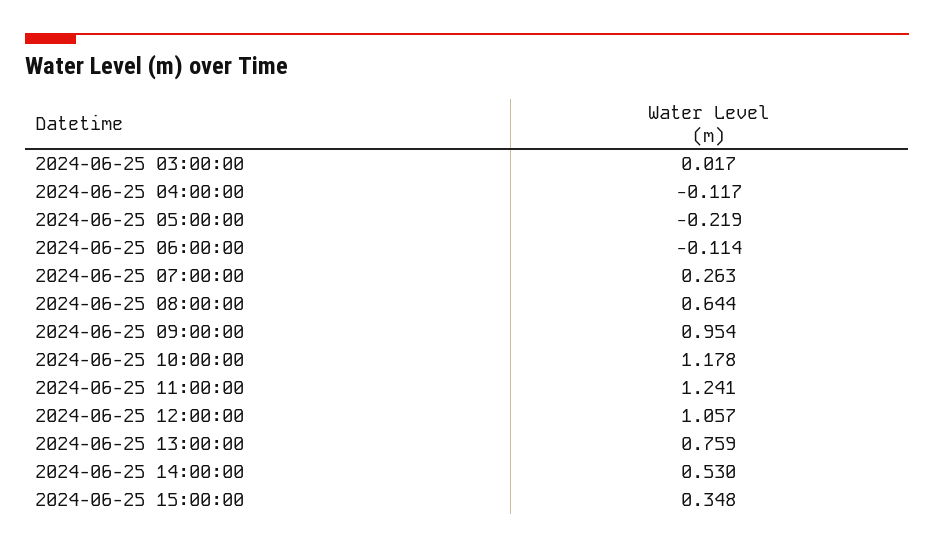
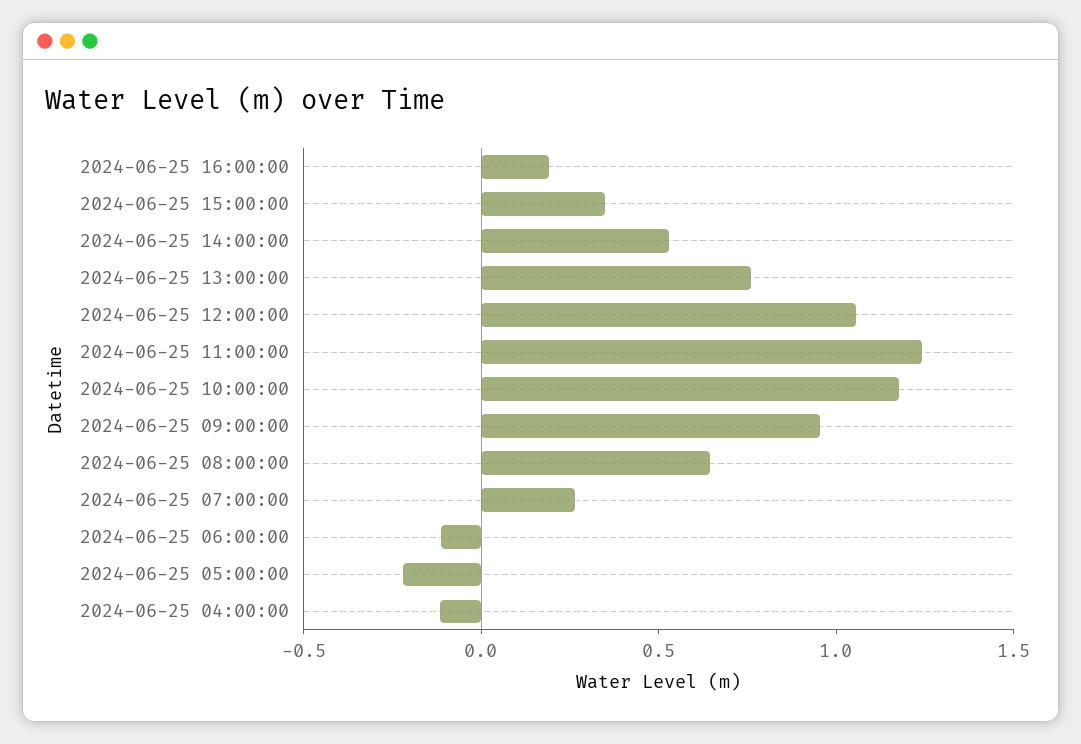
2024-06-25 03:00:00: 0.017 -> none
2024-06-25 16:00:00: none -> 0.2

